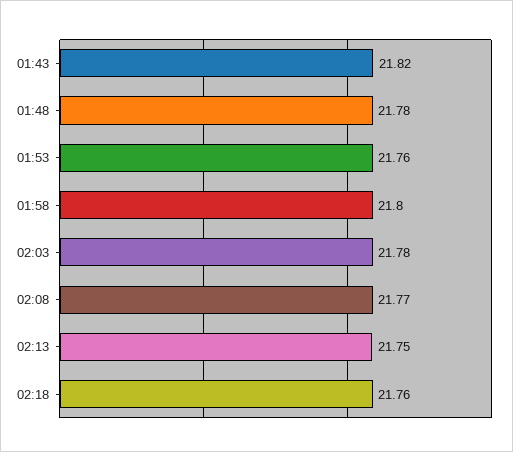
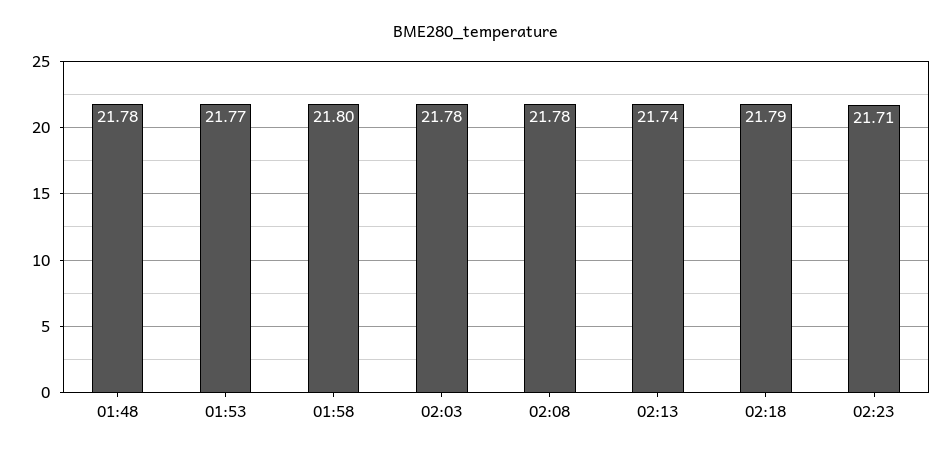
01:43: 21.82 -> none
01:53: 21.76 -> 21.77
02:08: 21.77 -> 21.78
02:13: 21.75 -> 21.74
02:18: 21.76 -> 21.79
02:23: none -> 21.71

